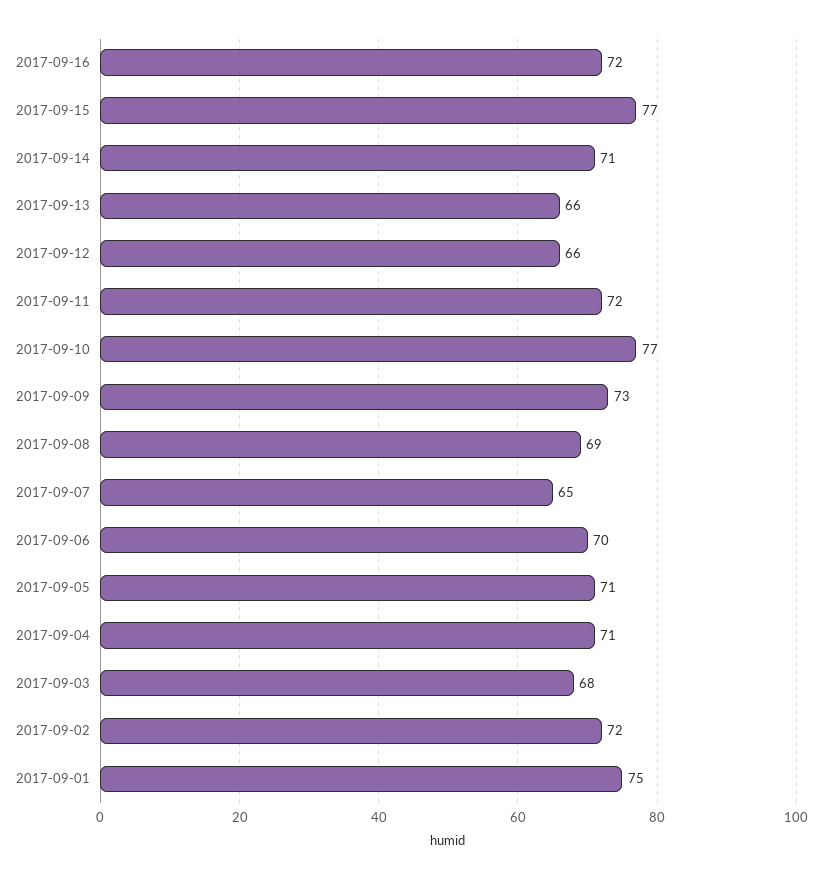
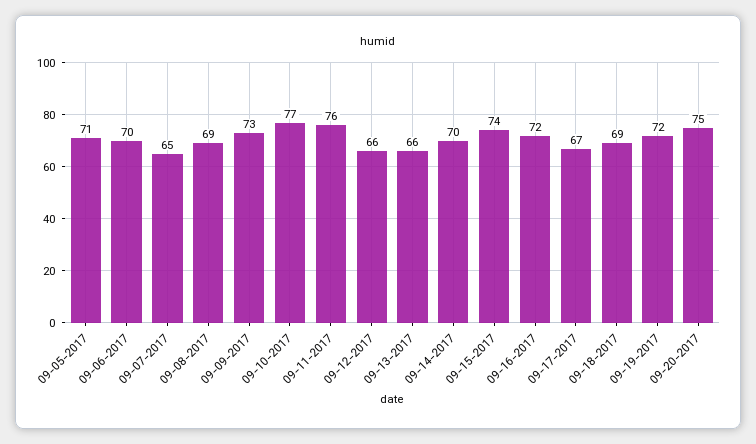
2017-09-15: 77 -> 74
2017-09-14: 71 -> 70
2017-09-11: 72 -> 76
2017-09-04: 71 -> none
2017-09-03: 68 -> none
2017-09-02: 72 -> none
2017-09-01: 75 -> none
09-17-2017: none -> 67
09-18-2017: none -> 69
09-19-2017: none -> 72
09-20-2017: none -> 75

